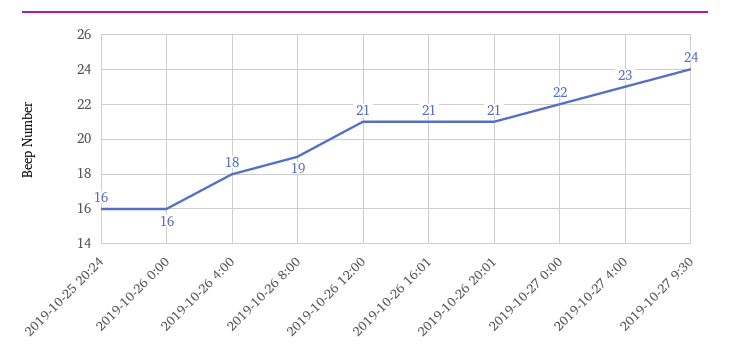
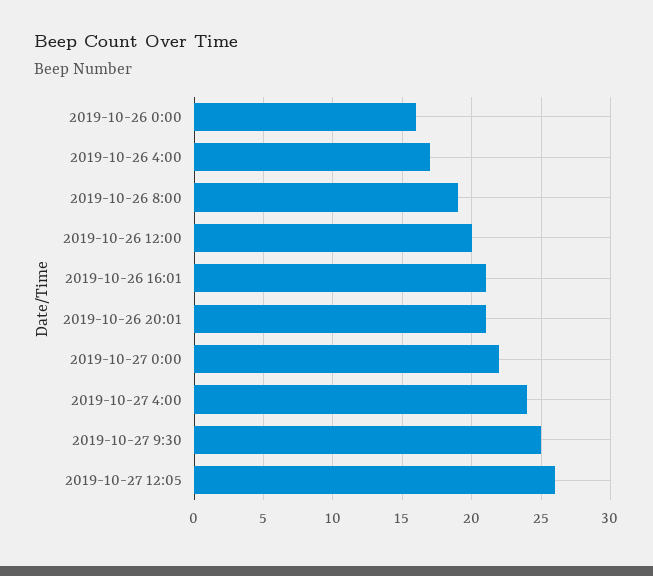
2019-10-25 20:24: 16 -> none
2019-10-26 4:00: 18 -> 17
2019-10-26 12:00: 21 -> 20
2019-10-27 4:00: 23 -> 24
2019-10-27 9:30: 24 -> 25
2019-10-27 12:05: none -> 26

